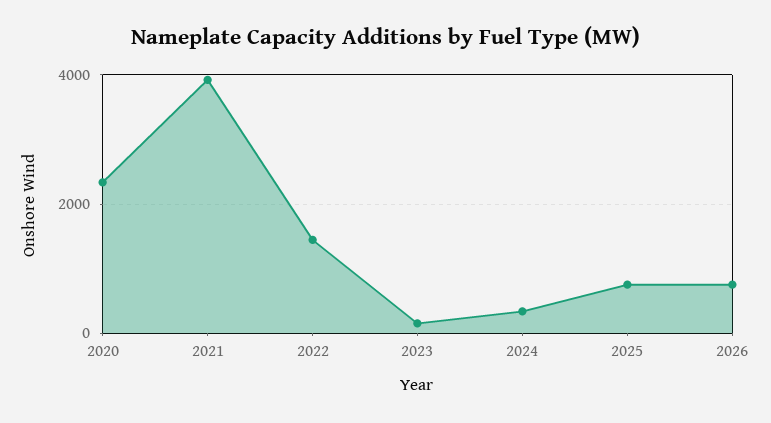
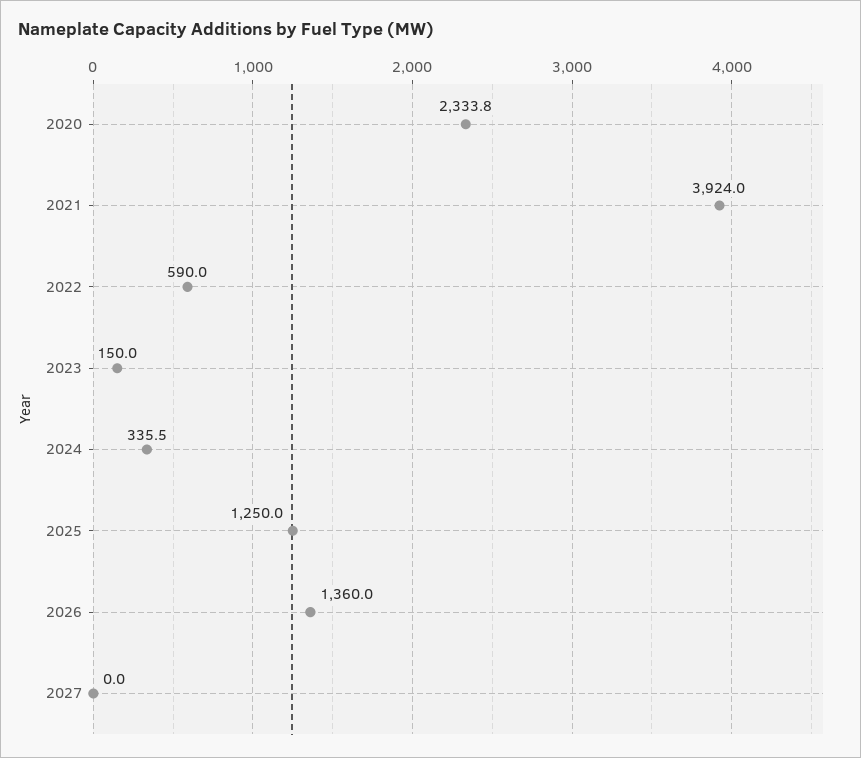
2022: 1400 -> 590
2025: 800 -> 1250
2026: 800 -> 1360
2027: none -> 0

